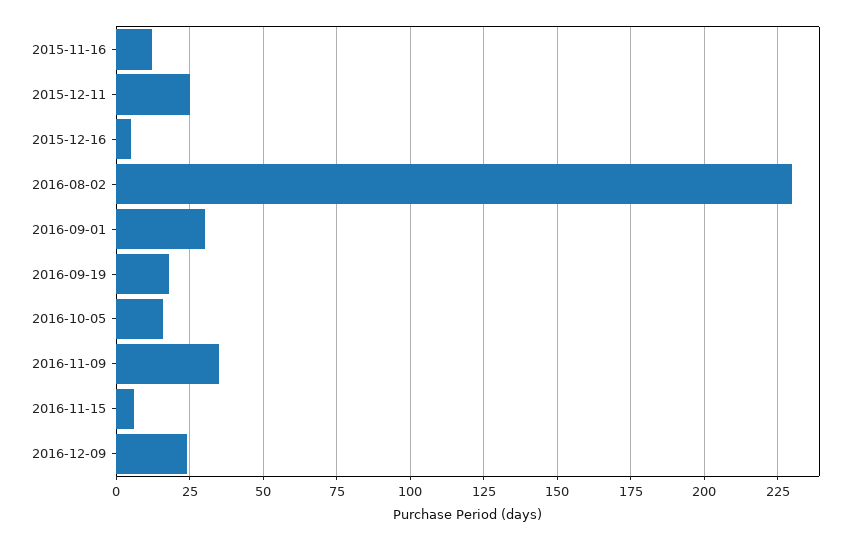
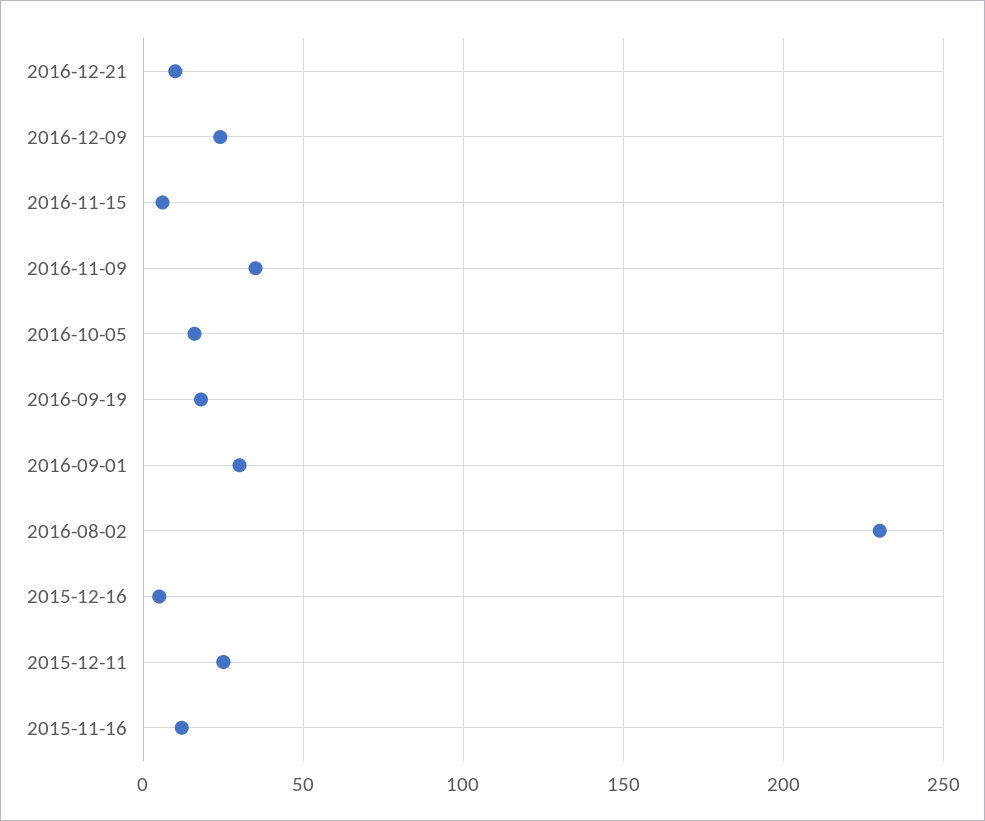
2016-12-21: none -> 10

